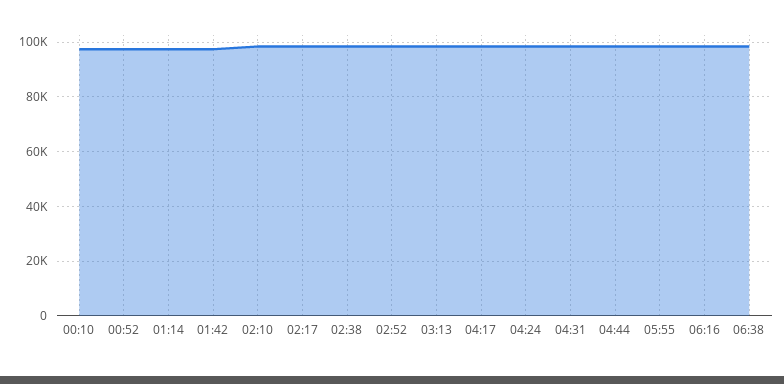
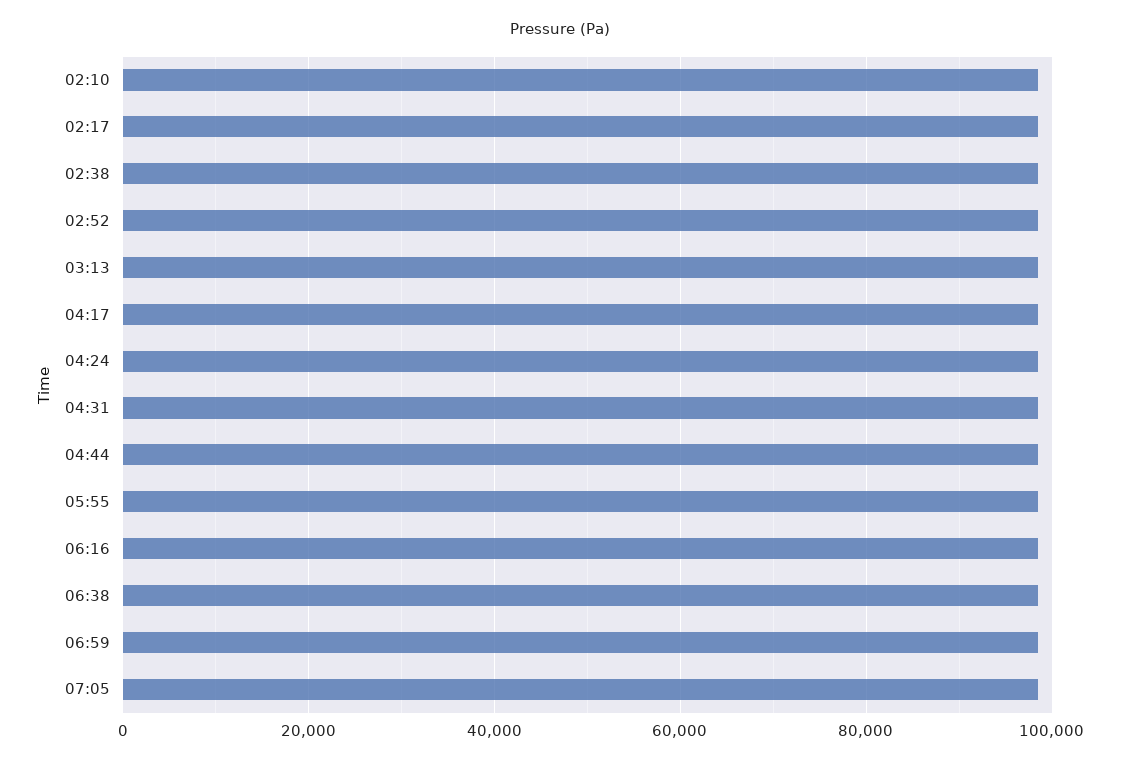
00:10: 97500 -> none
00:52: 97500 -> none
01:14: 97500 -> none
01:42: 97500 -> none
06:59: none -> 98000
07:05: none -> 98000

